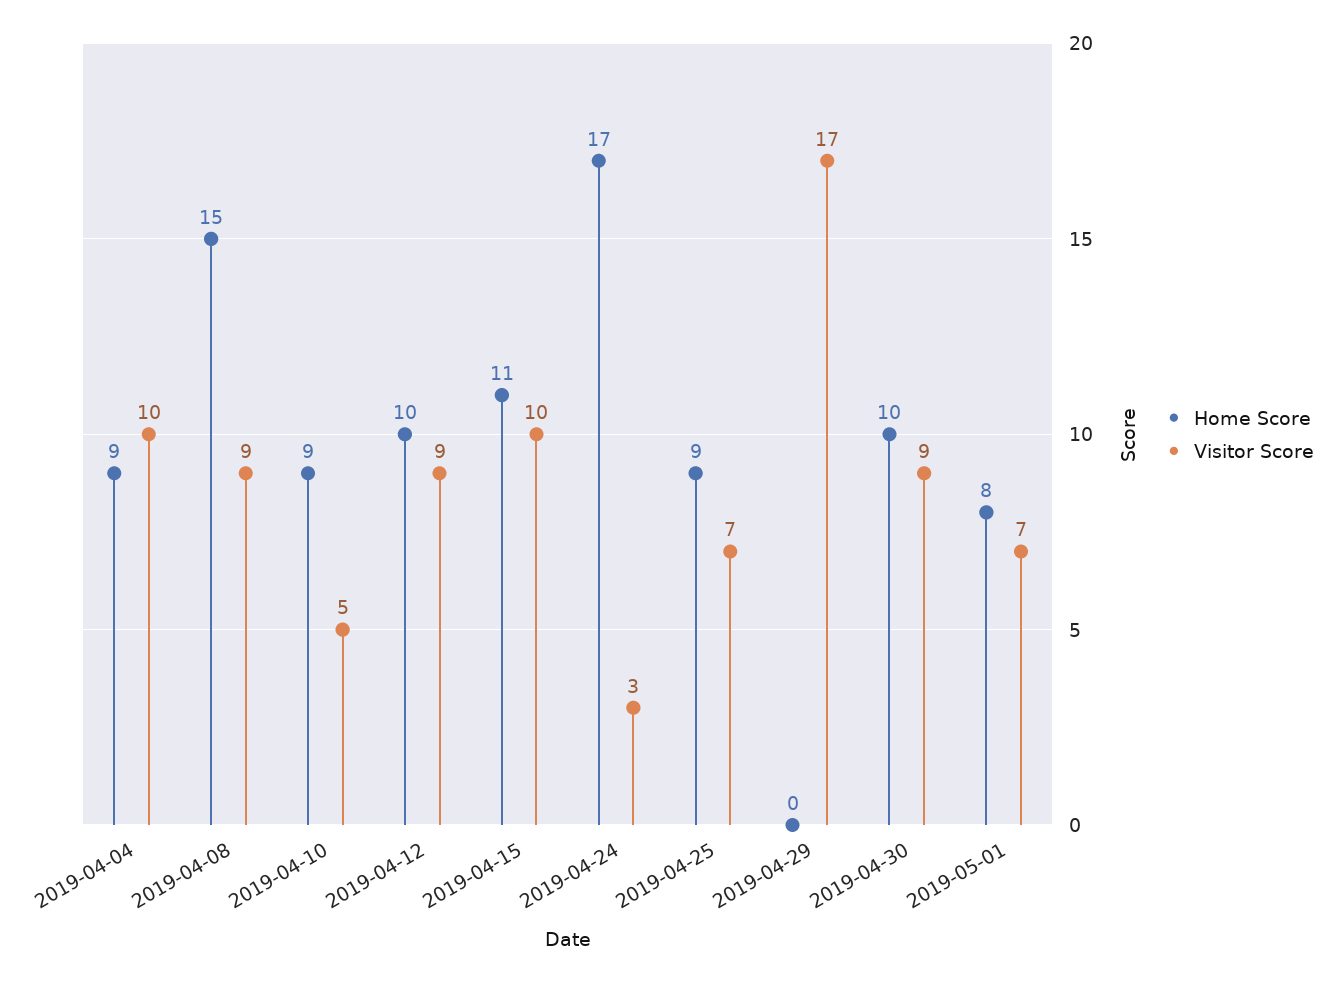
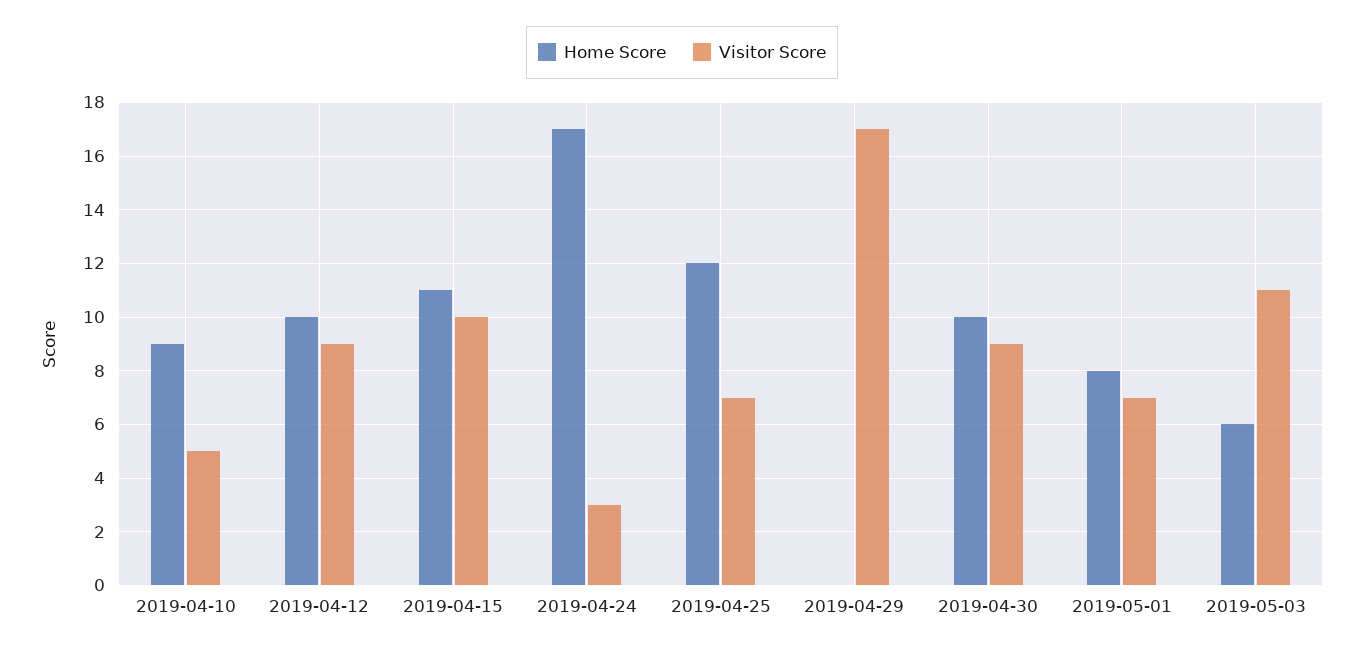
Home Score, 2019-04-04: 9 -> none
Visitor Score, 2019-04-04: 10 -> none
Home Score, 2019-04-08: 15 -> none
Visitor Score, 2019-04-08: 9 -> none
Home Score, 2019-04-25: 9 -> 12
Home Score, 2019-05-03: none -> 6
Visitor Score, 2019-05-03: none -> 11

